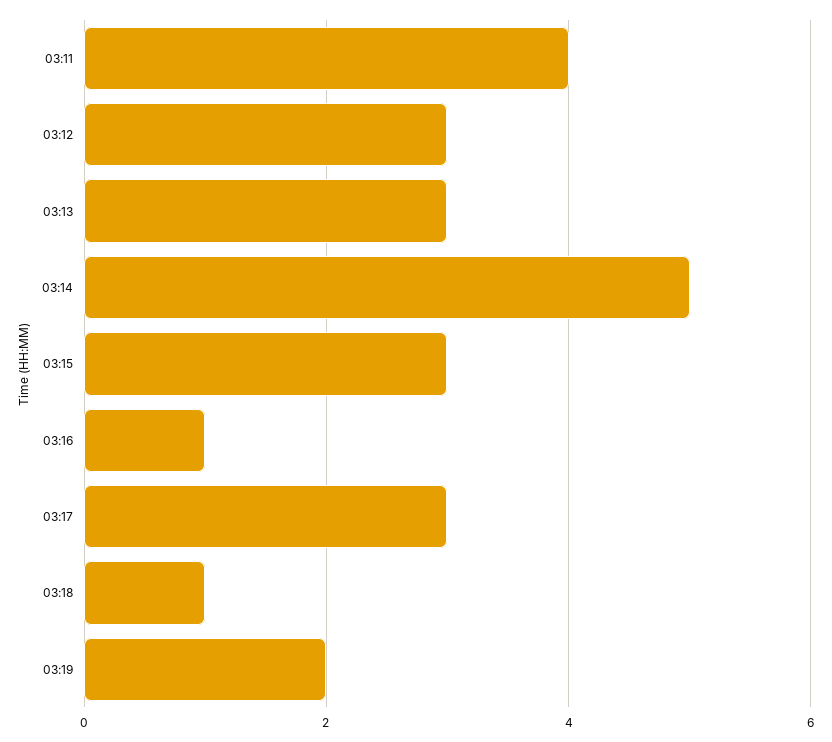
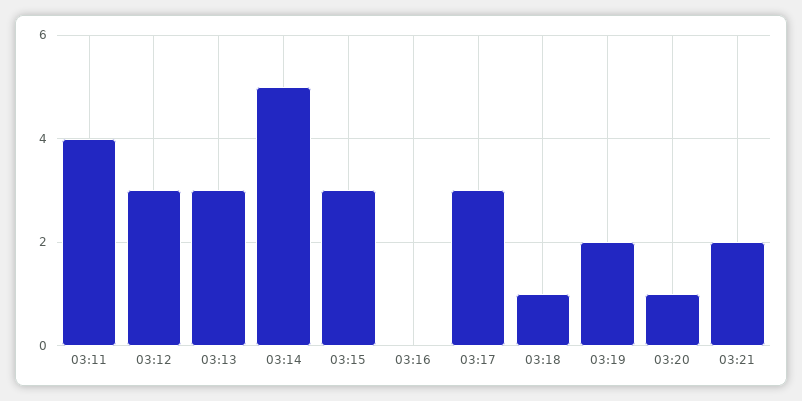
03:16: 1 -> 0
03:20: none -> 1
03:21: none -> 2

